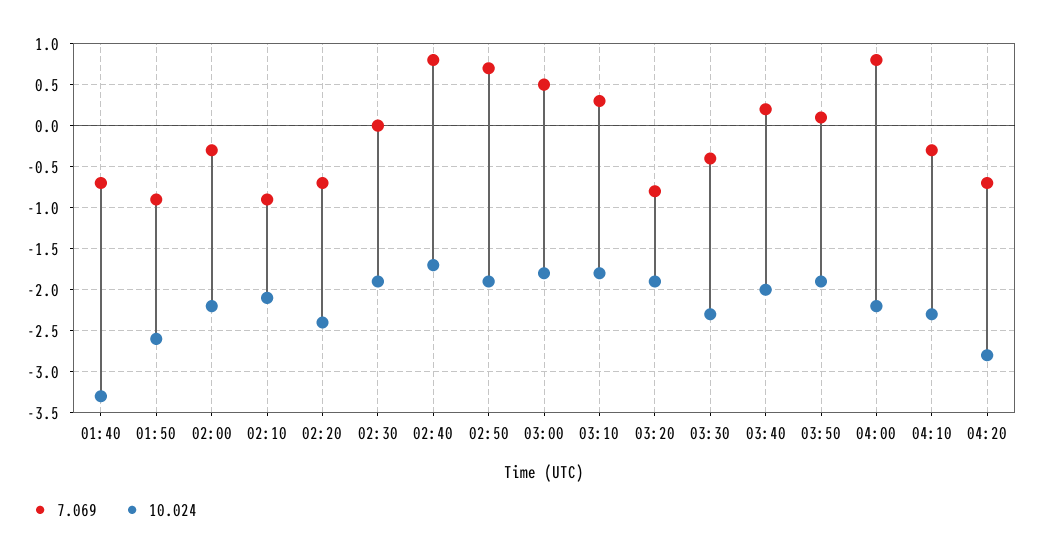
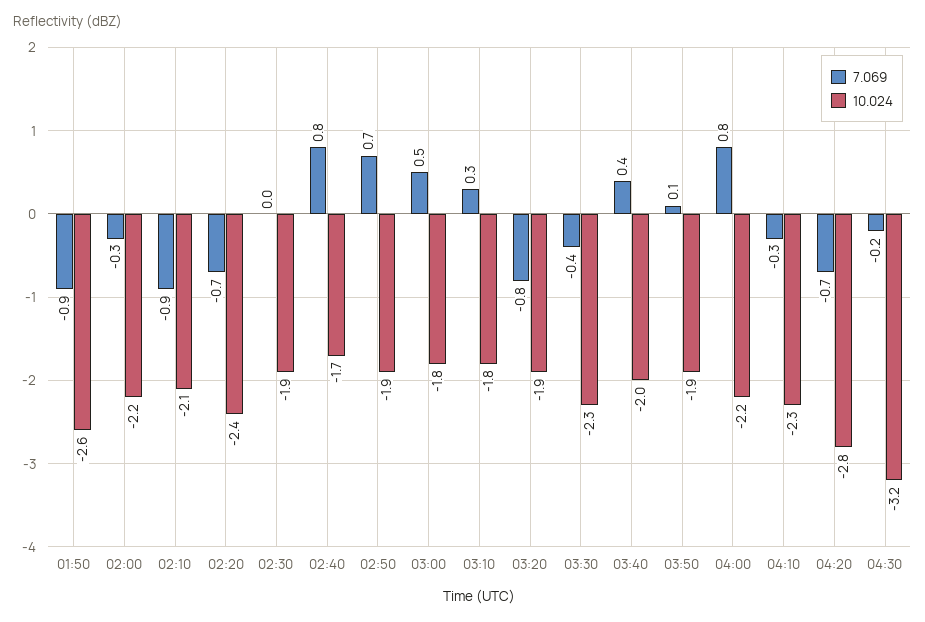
7.069, 01:40: -0.7 -> none
10.024, 01:40: -3.3 -> none
7.069, 03:40: 0.2 -> 0.4
7.069, 04:30: none -> -0.2
10.024, 04:30: none -> -3.2

